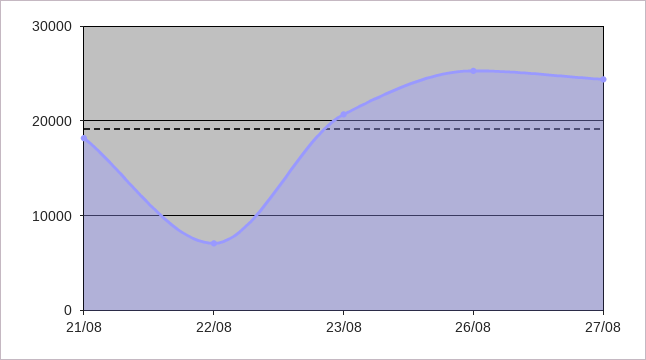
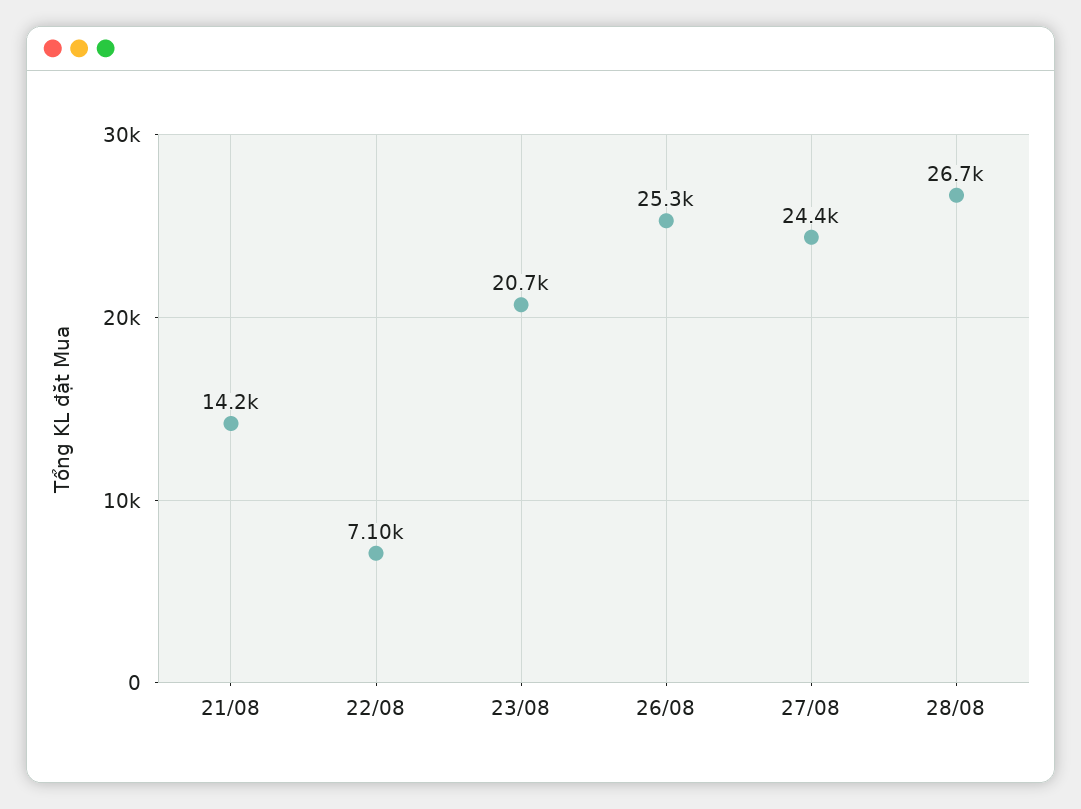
21/08: 18000 -> 14200
28/08: none -> 26700

